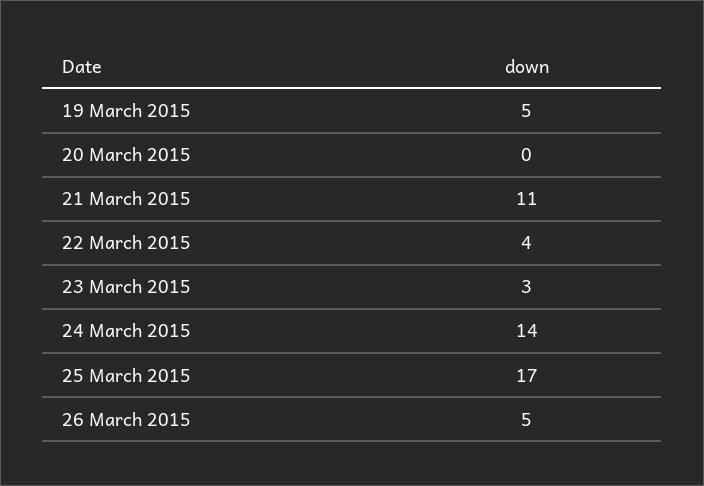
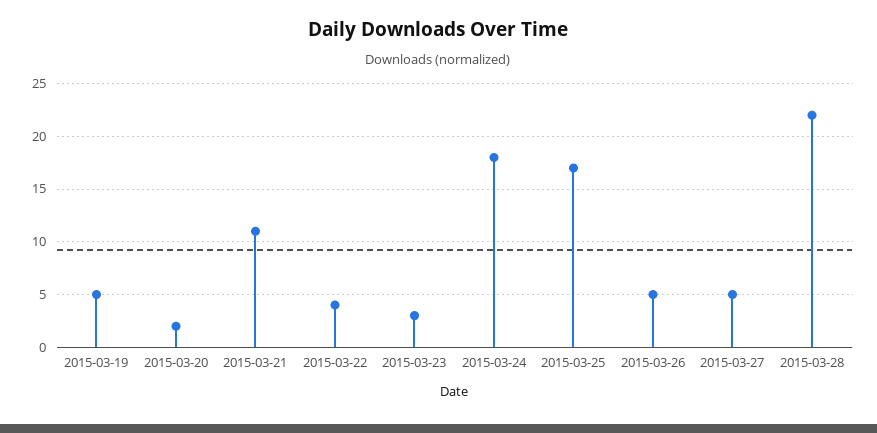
20 March 2015: 0 -> 2
24 March 2015: 14 -> 18
2015-03-27: none -> 5
2015-03-28: none -> 22

